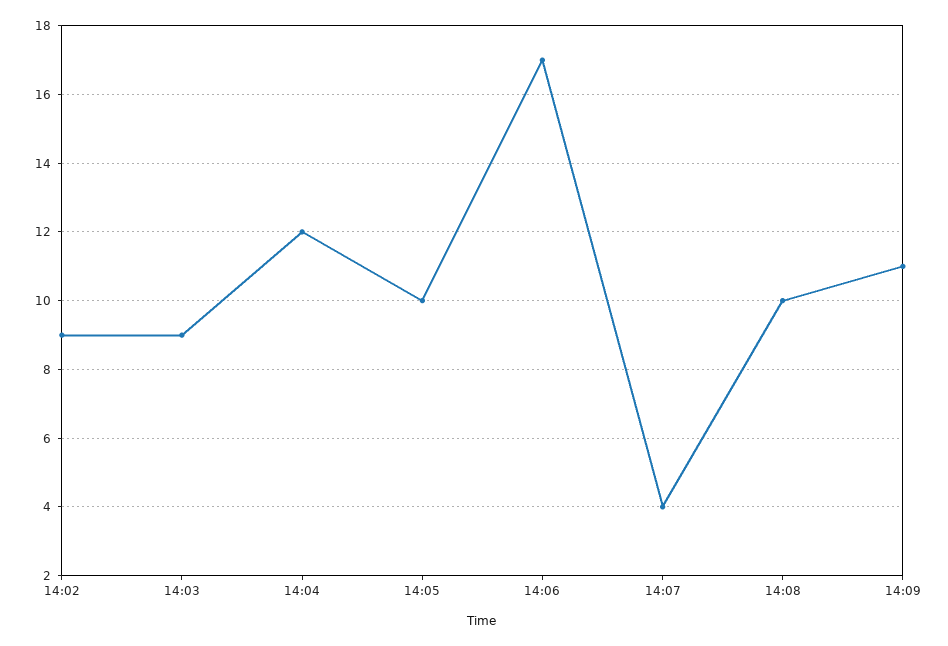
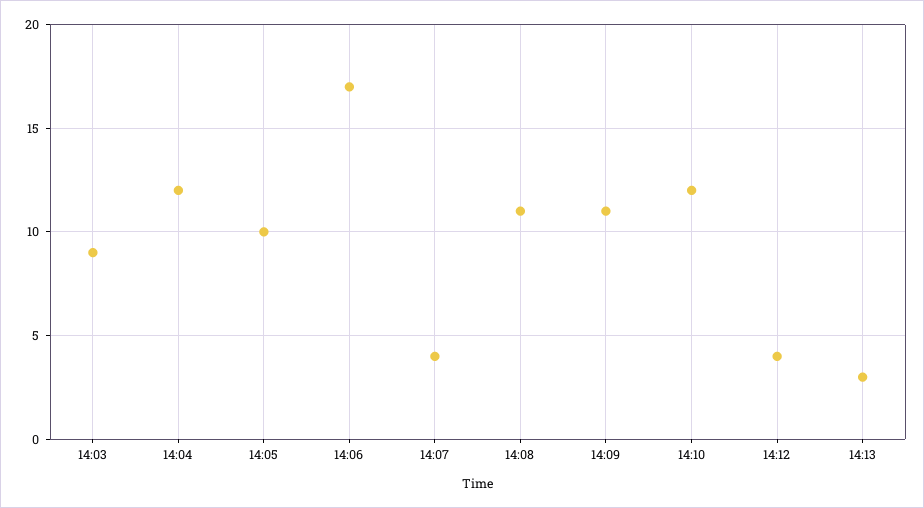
14:02: 9 -> none
14:08: 10 -> 11
14:10: none -> 12
14:12: none -> 4
14:13: none -> 3

